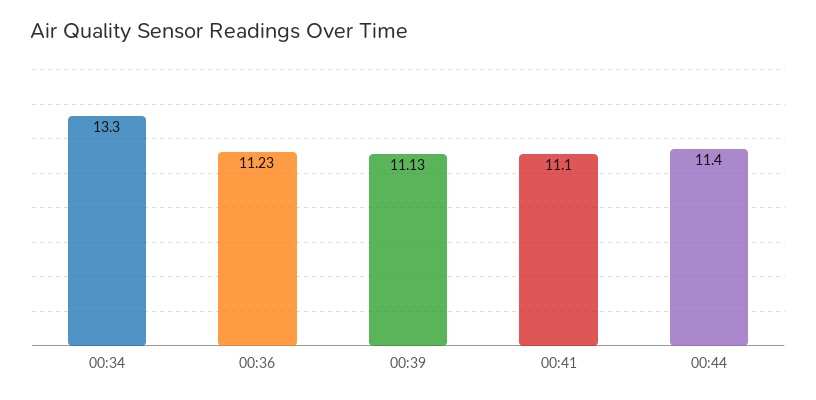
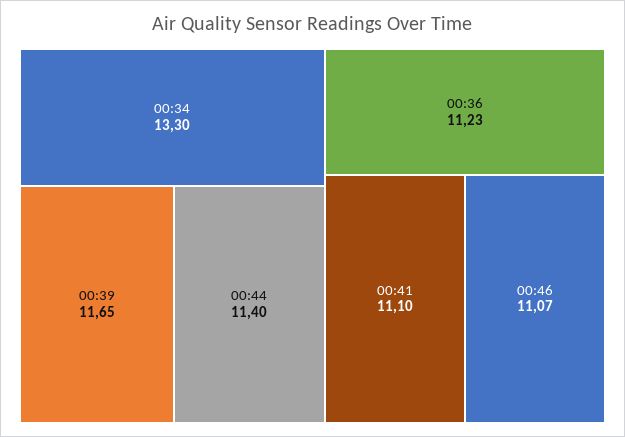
00:39: 11.13 -> 11.65
00:46: none -> 11.07

